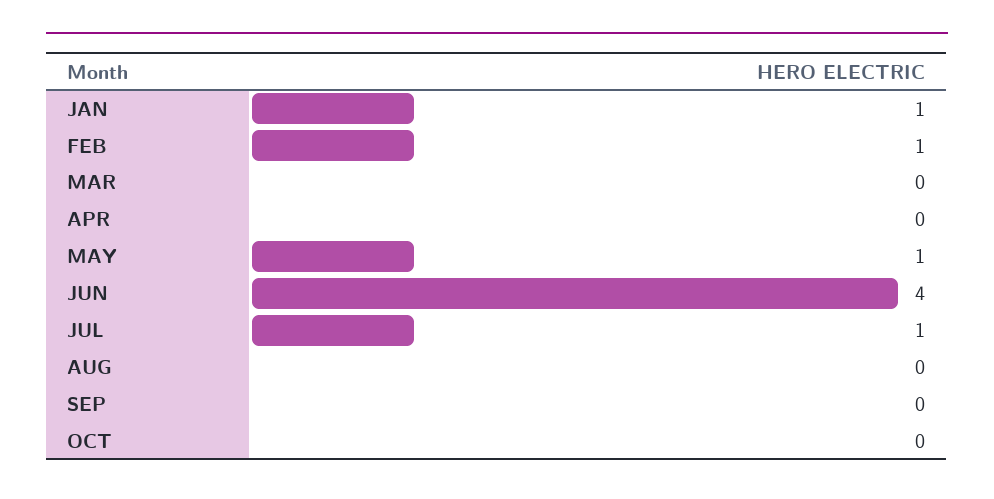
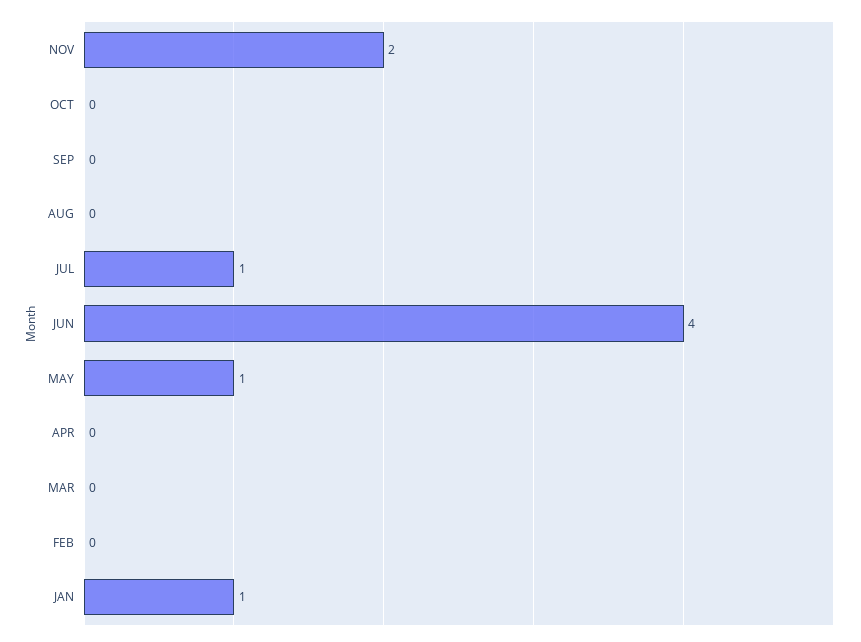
FEB: 1 -> 0
NOV: none -> 2

